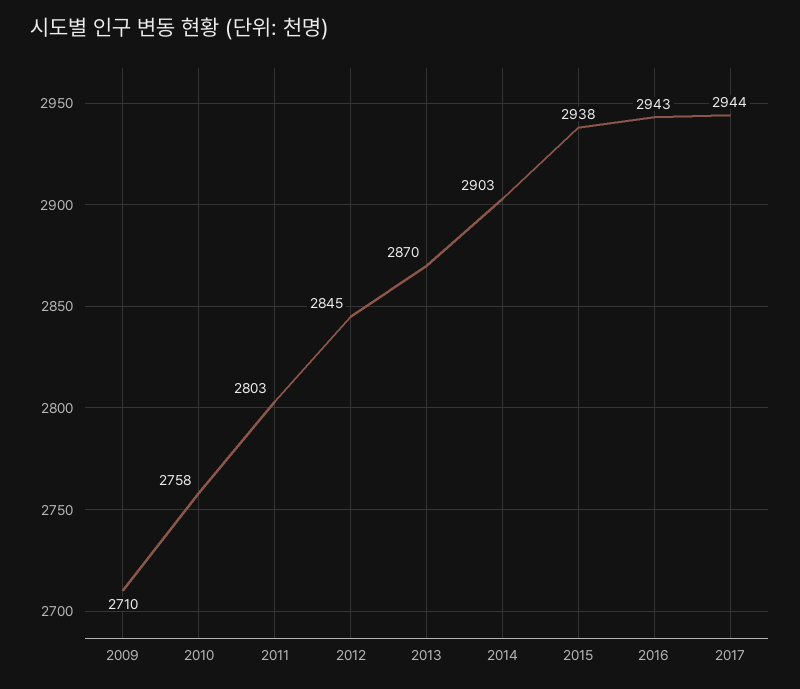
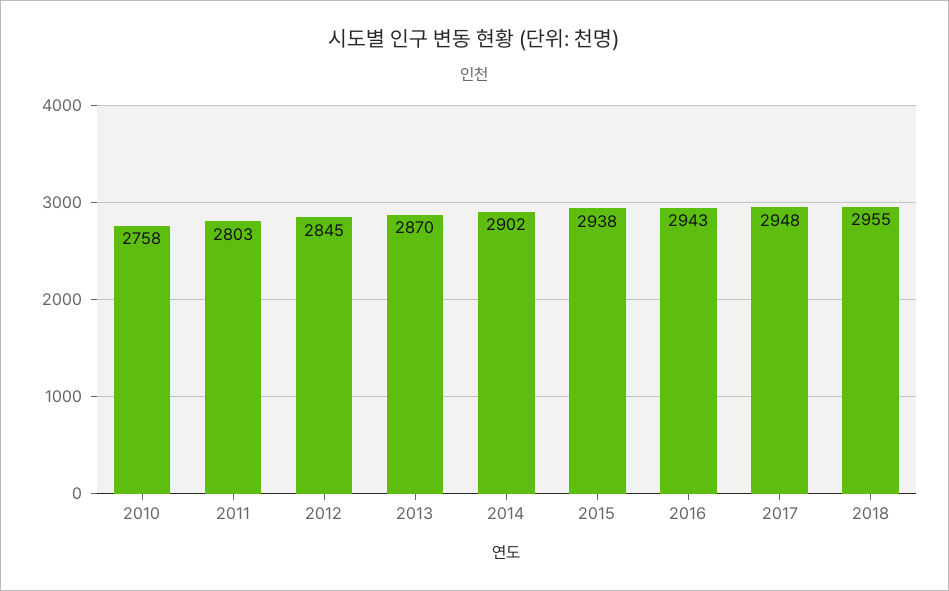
2009: 2710 -> none
2014: 2903 -> 2902
2017: 2944 -> 2948
2018: none -> 2955

